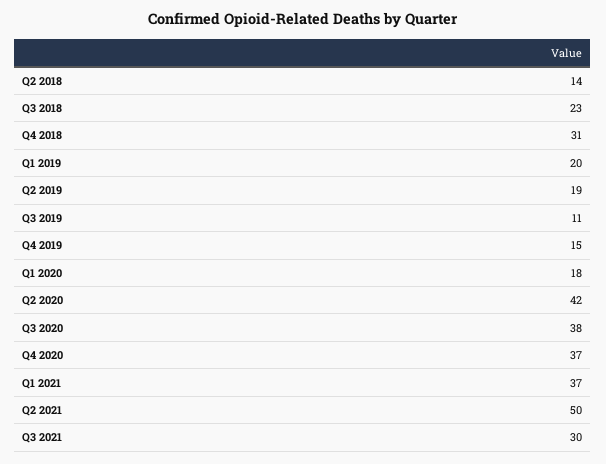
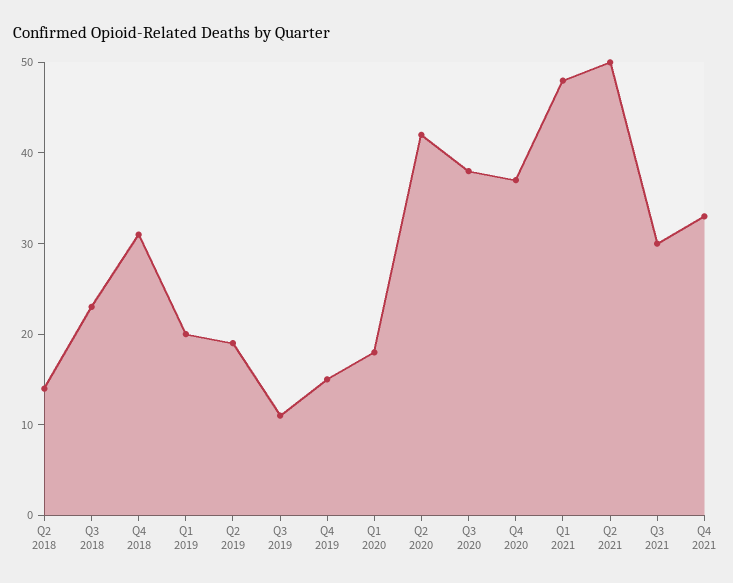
Q1 2021: 37 -> 48
Q4 2021: none -> 33

